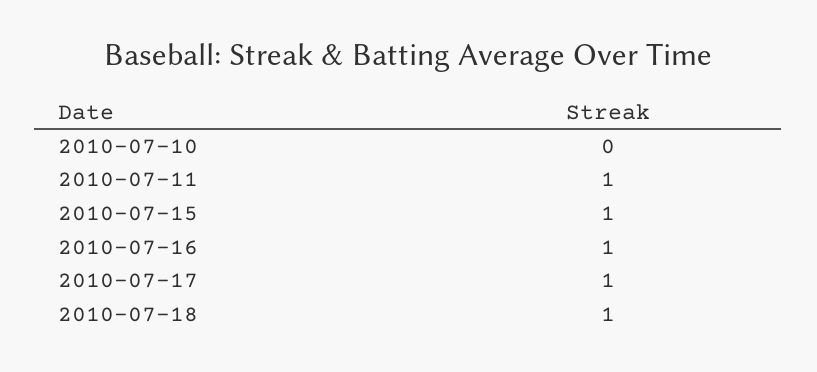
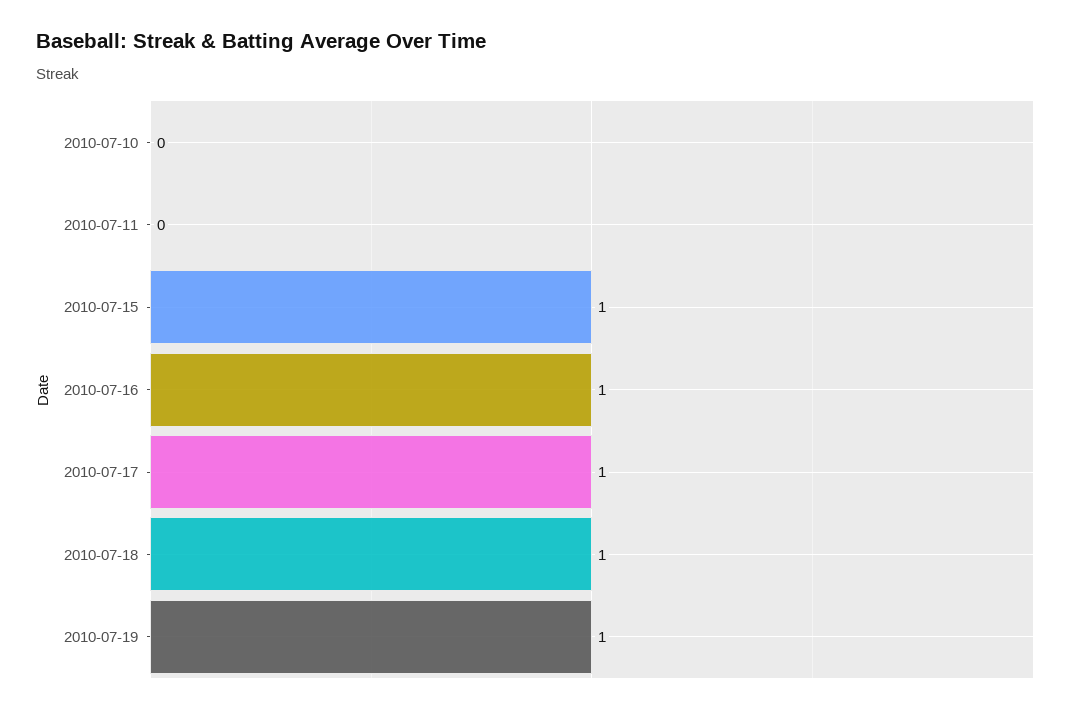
2010-07-11: 1 -> 0
2010-07-19: none -> 1

